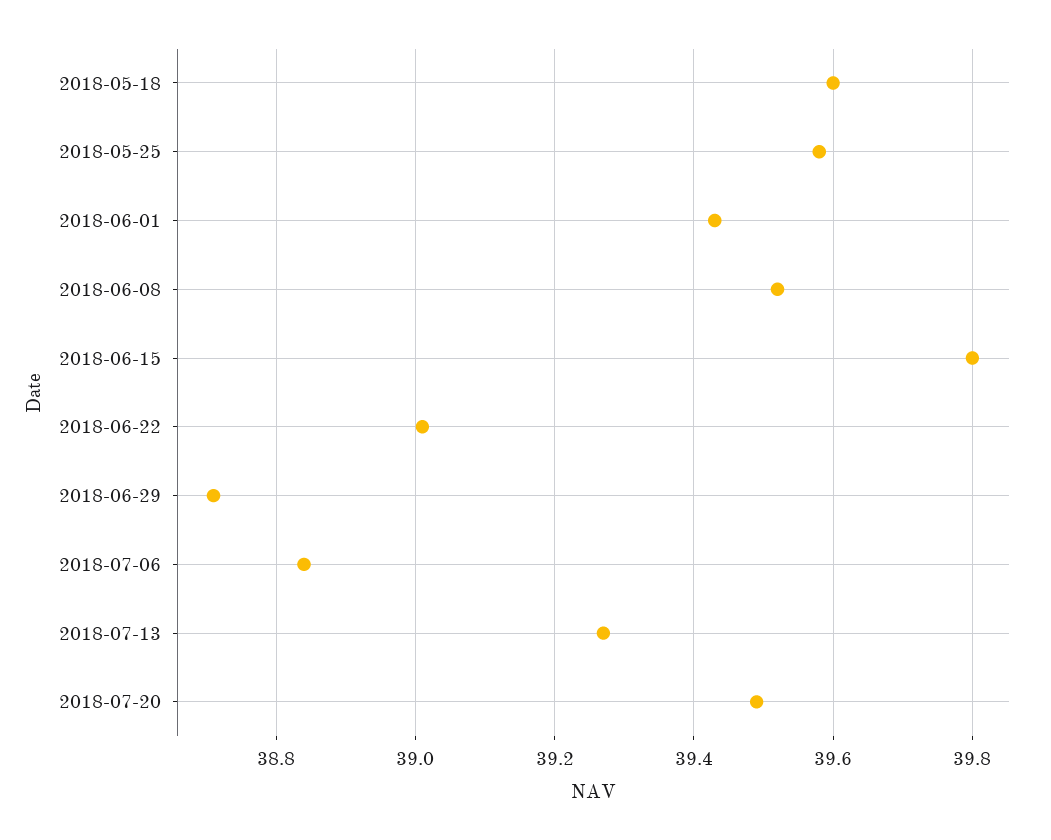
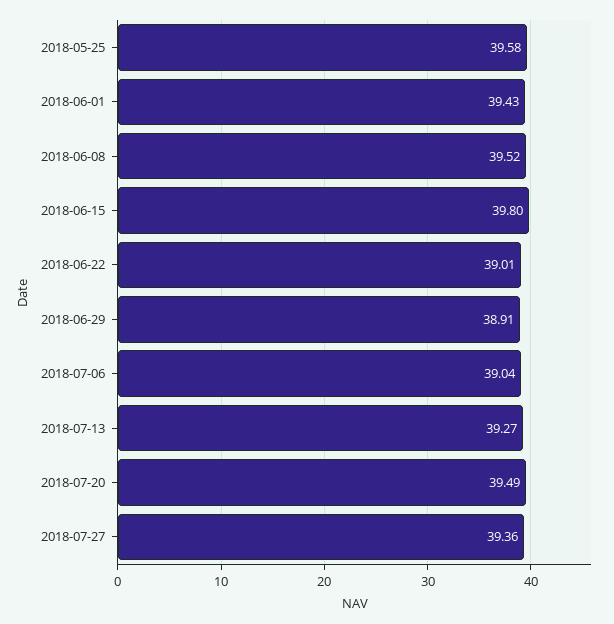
2018-05-18: 39.6 -> none
2018-06-29: 38.7 -> 38.91
2018-07-06: 38.85 -> 39.04
2018-07-27: none -> 39.36

